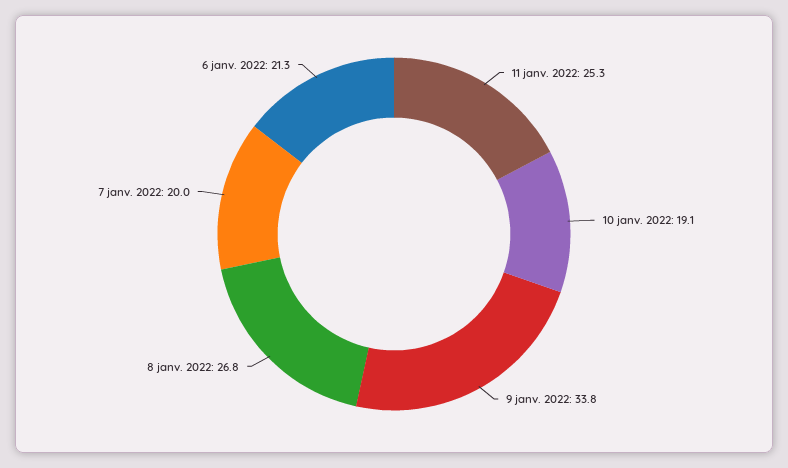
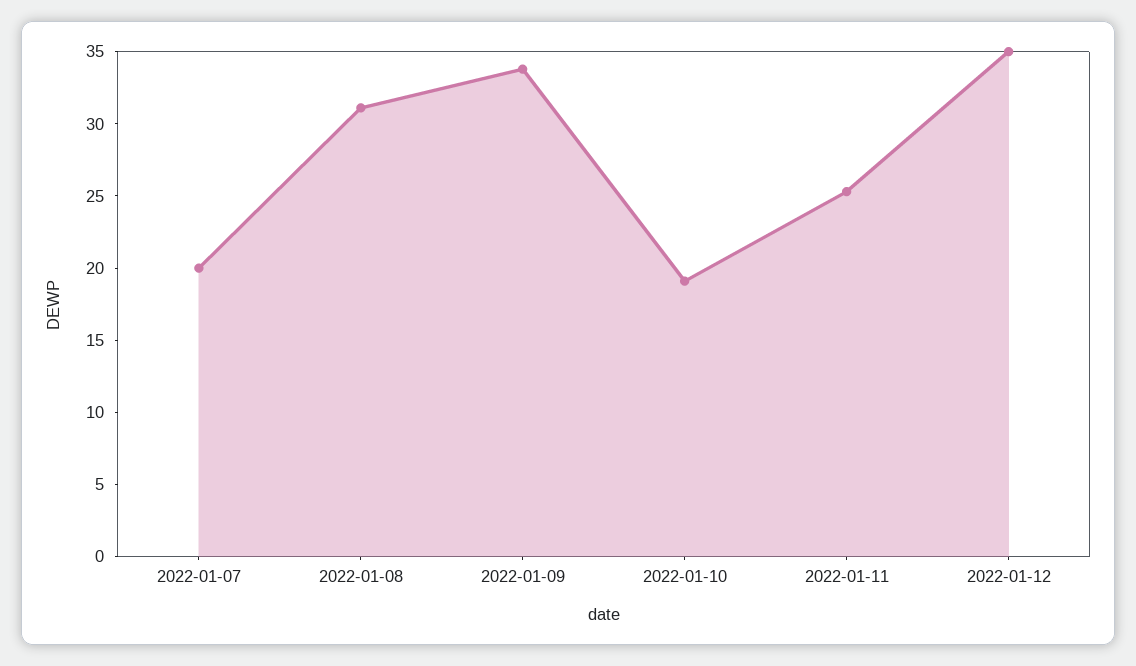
8 janv. 2022: 26.8 -> 31
6 janv. 2022: 21.3 -> none
2022-01-12: none -> 35

